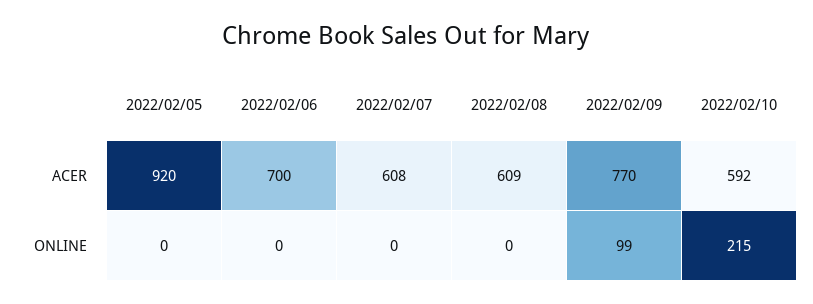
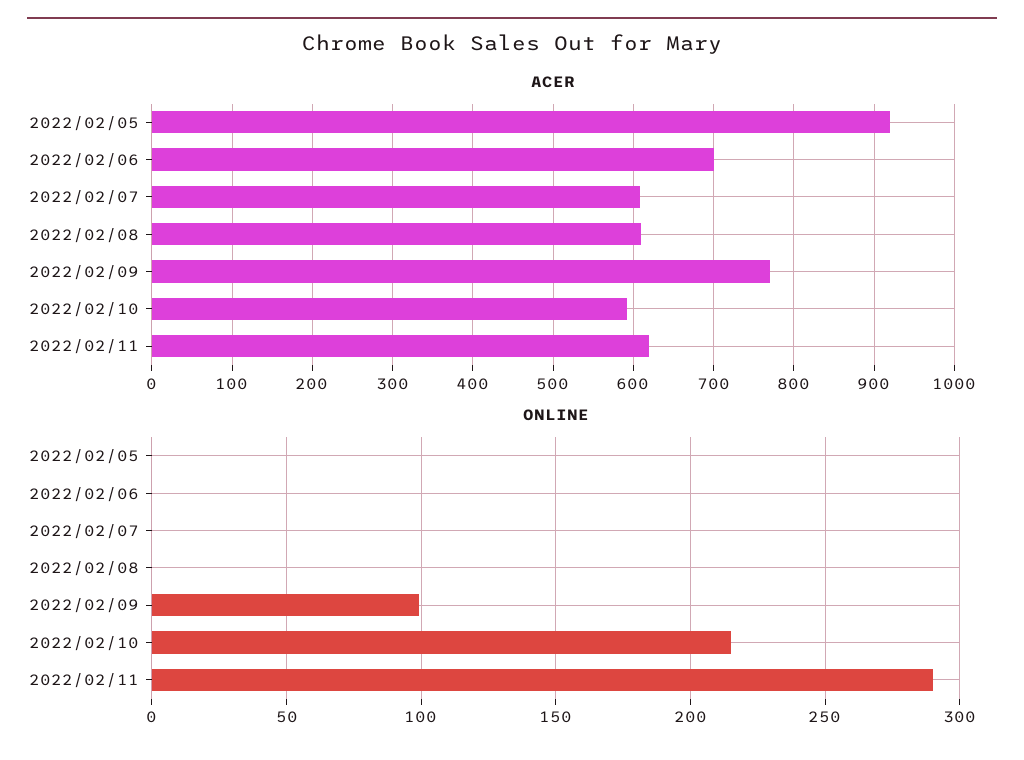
ACER, 2022/02/11: none -> 620
ONLINE, 2022/02/11: none -> 290

